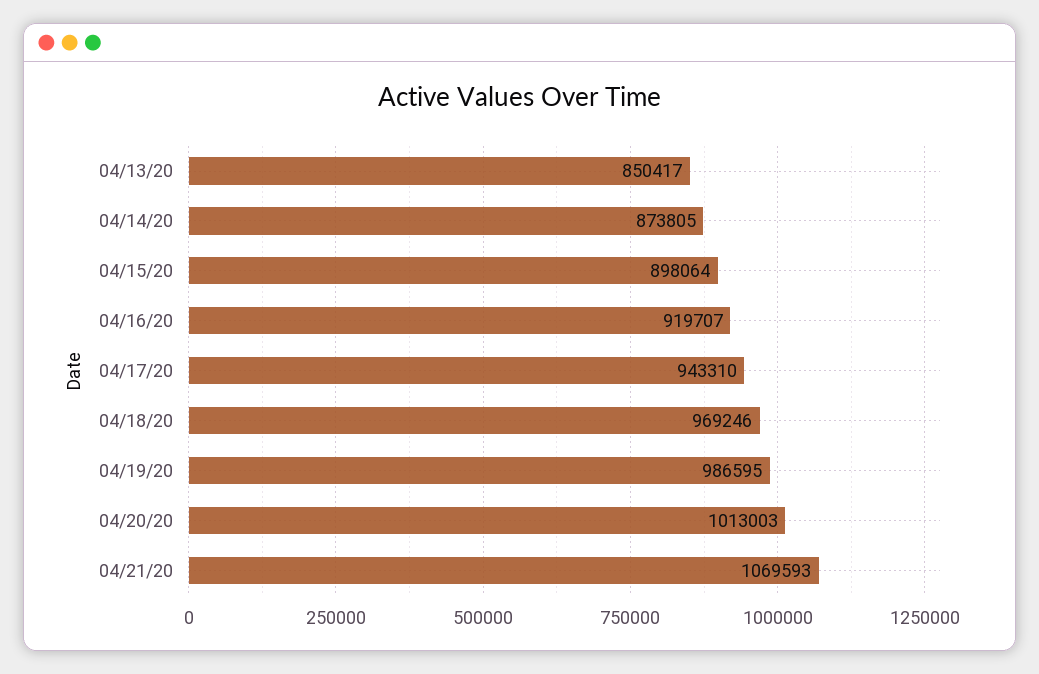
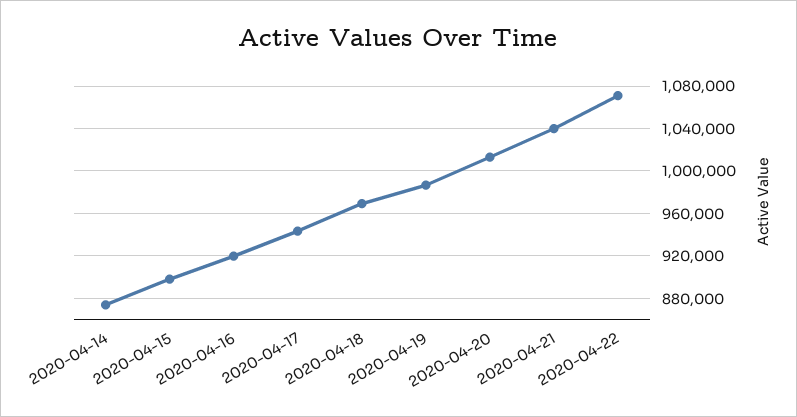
04/13/20: 850417 -> none
04/21/20: 1069593 -> 1040000
2020-04-22: none -> 1070000

